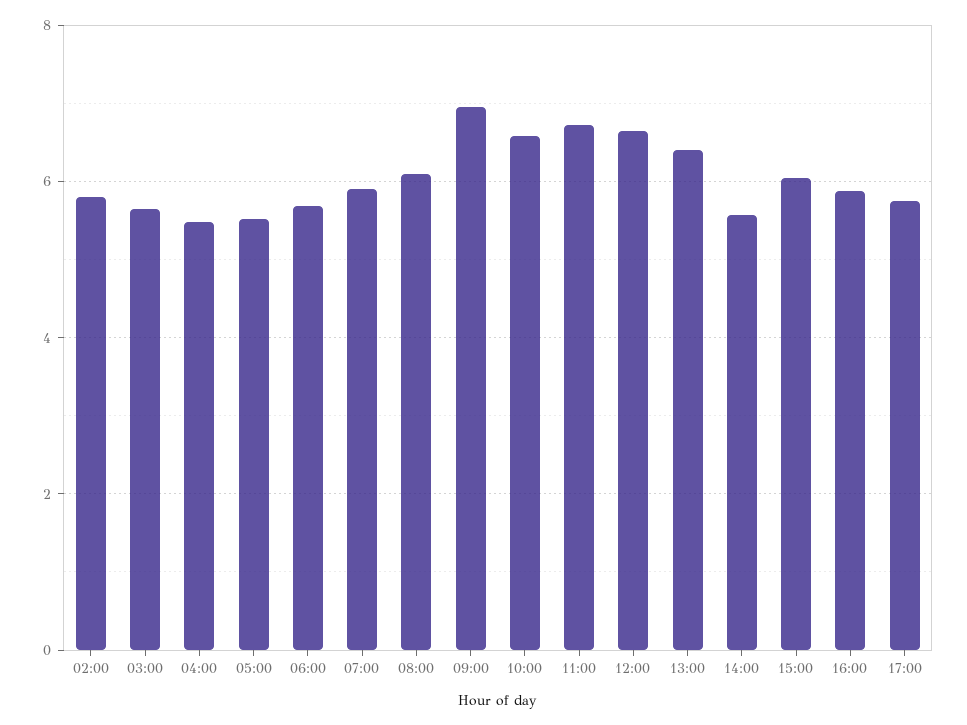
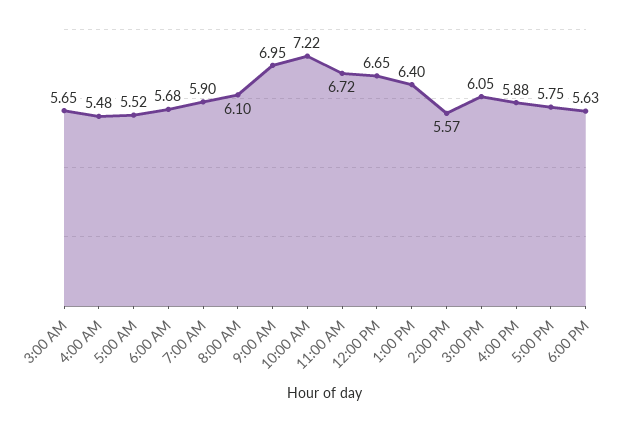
02:00: 5.8 -> none
10:00: 6.6 -> 7.22
6:00 PM: none -> 5.63

